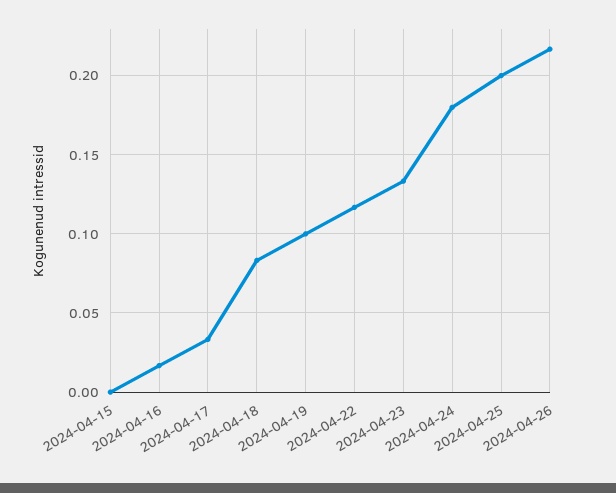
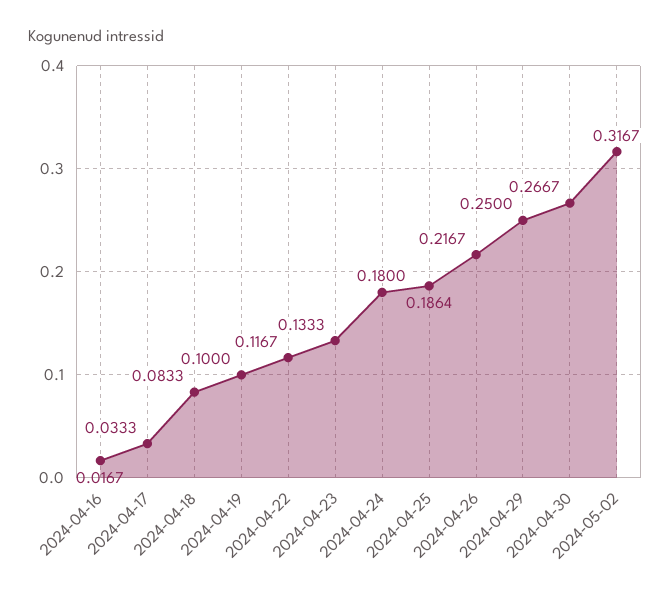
2024-04-15: 0 -> none
2024-04-25: 0.2 -> 0.1864
2024-04-29: none -> 0.25
2024-04-30: none -> 0.2667
2024-05-02: none -> 0.3167

